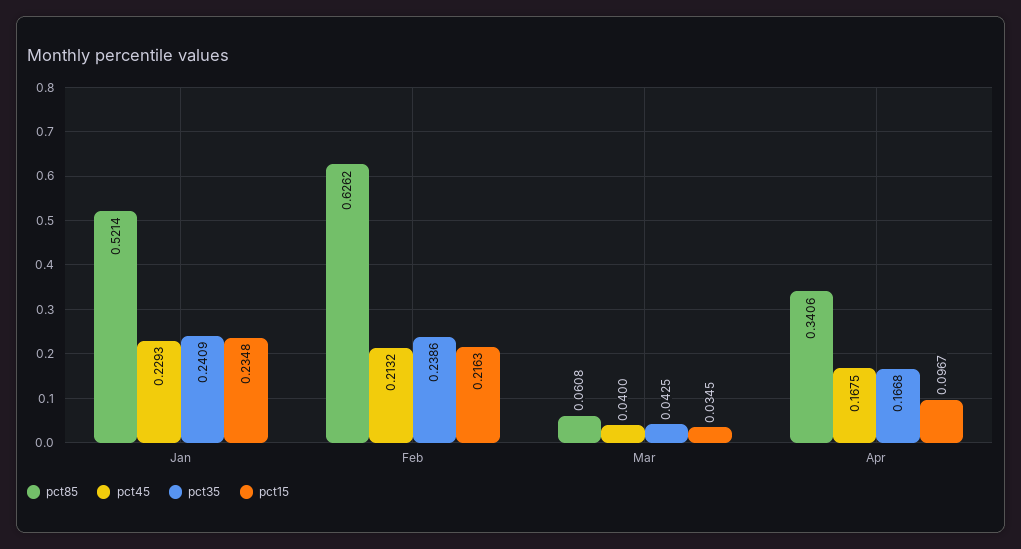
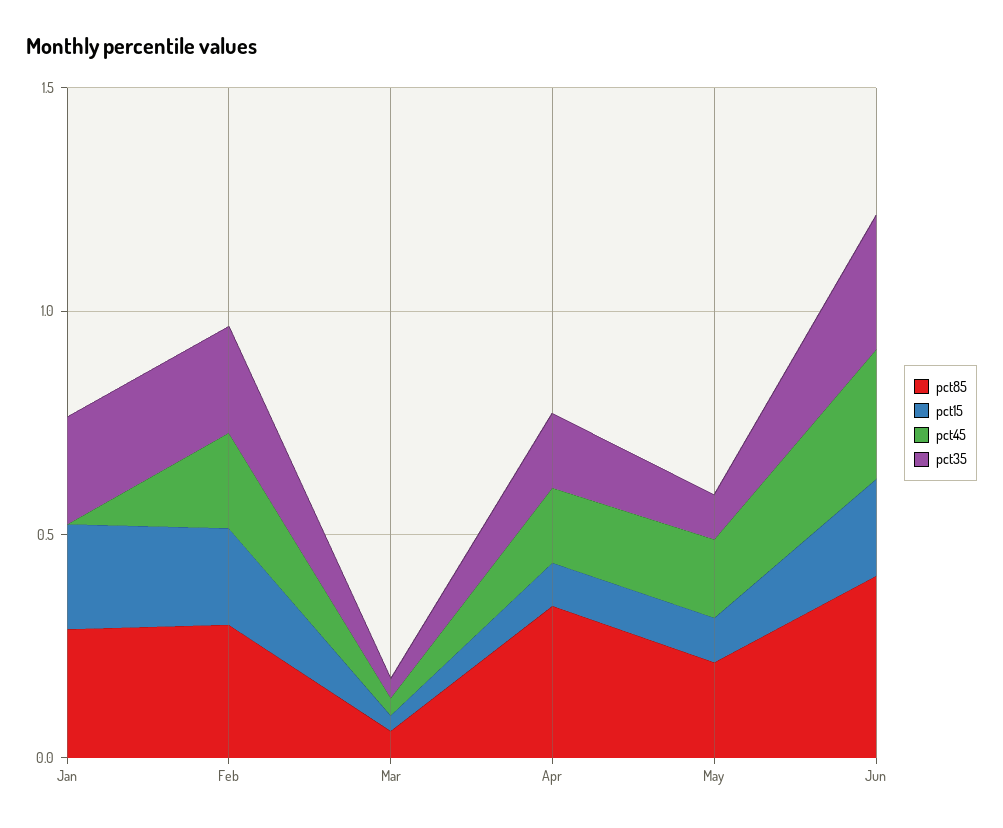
pct85, Jan: 0.5214 -> 0.3
pct45, Jan: 0.2293 -> 0
pct85, Feb: 0.6262 -> 0.3
pct85, May: none -> 0.2
pct15, May: none -> 0.1
pct45, May: none -> 0.2
pct35, May: none -> 0.1
pct85, Jun: none -> 0.4
pct15, Jun: none -> 0.2
pct45, Jun: none -> 0.3
pct35, Jun: none -> 0.3

